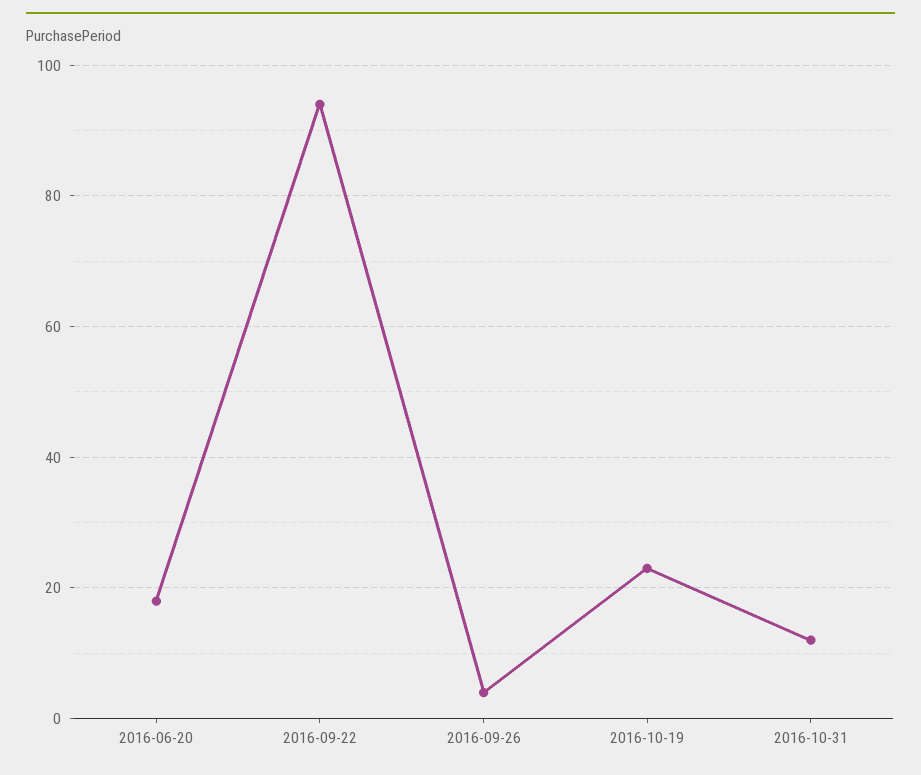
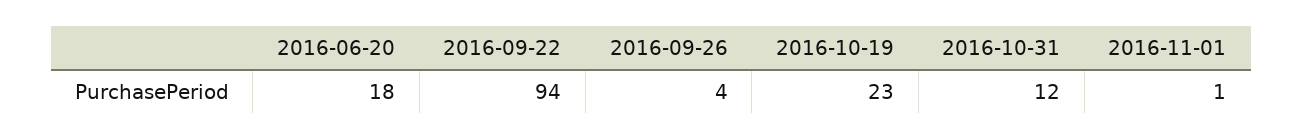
2016-11-01: none -> 1

